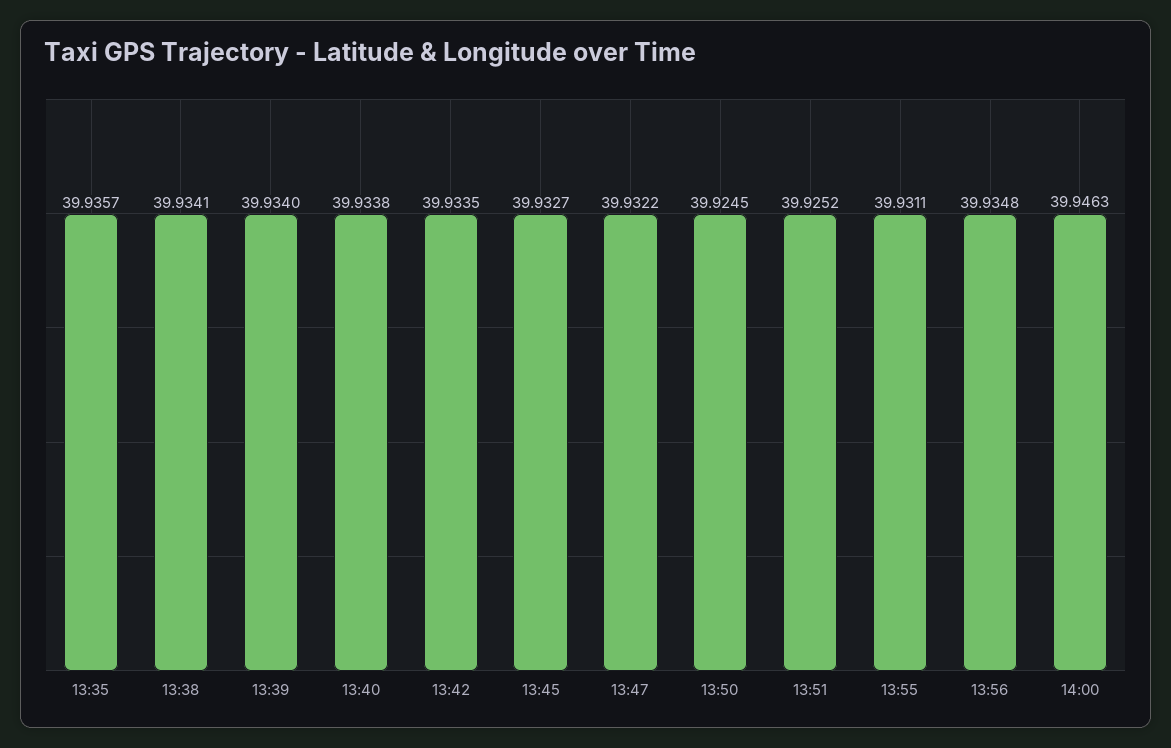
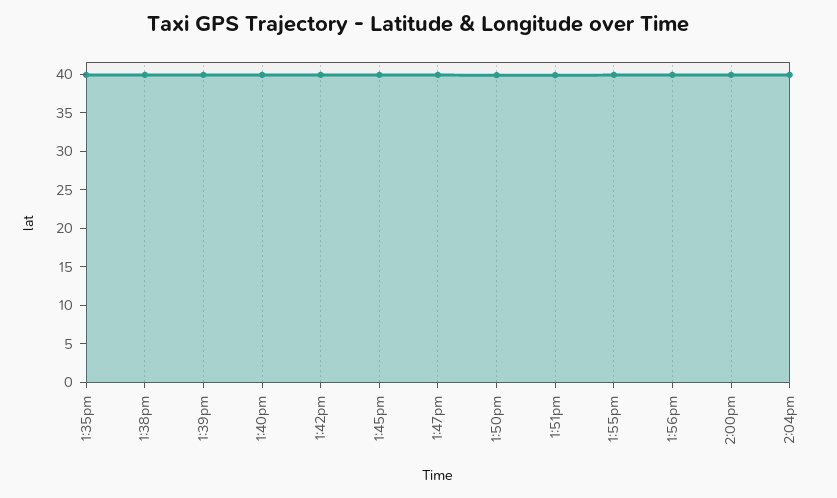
2:04pm: none -> 40

